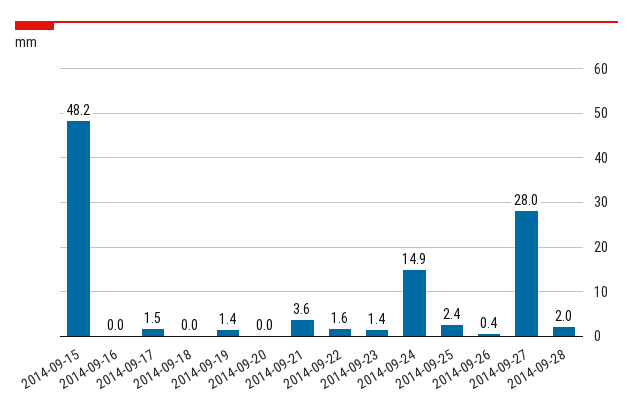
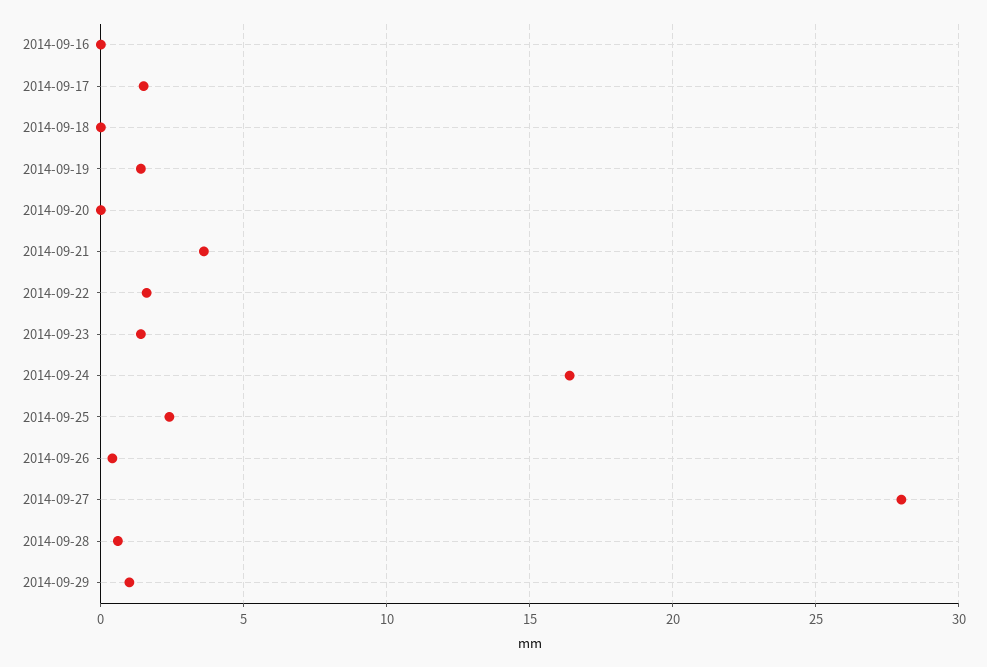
2014-09-15: 48.2 -> none
2014-09-24: 14.9 -> 16.5
2014-09-28: 2 -> 0.5
2014-09-29: none -> 1

